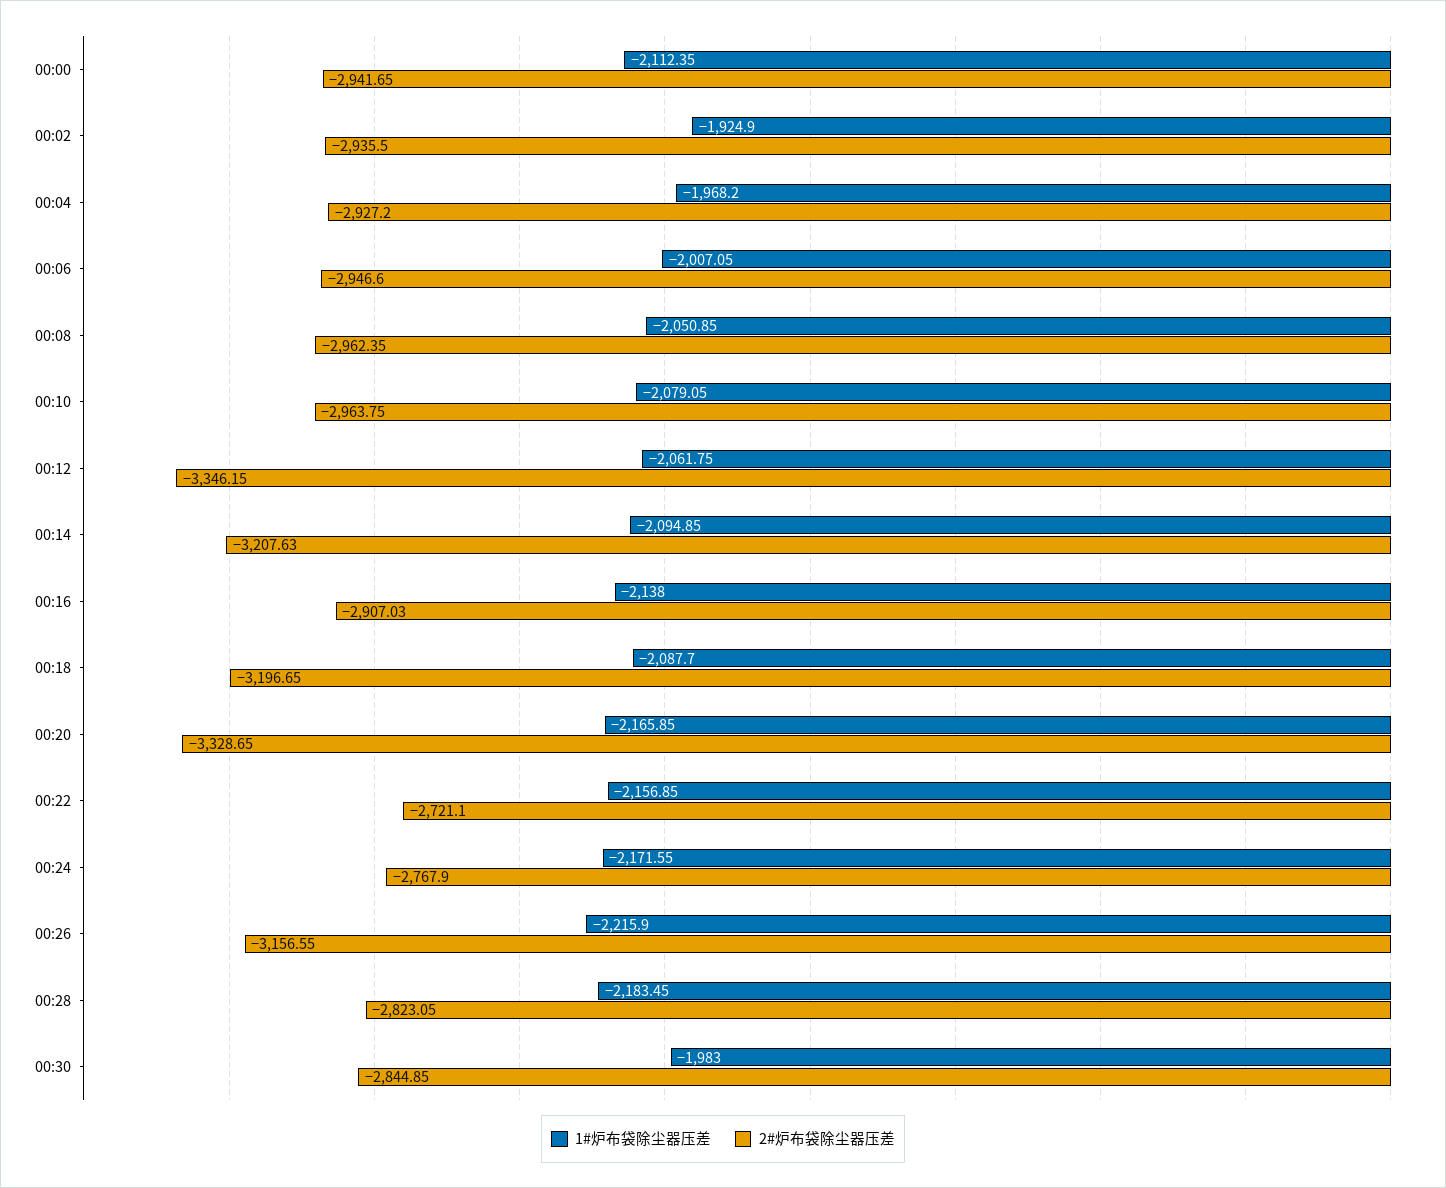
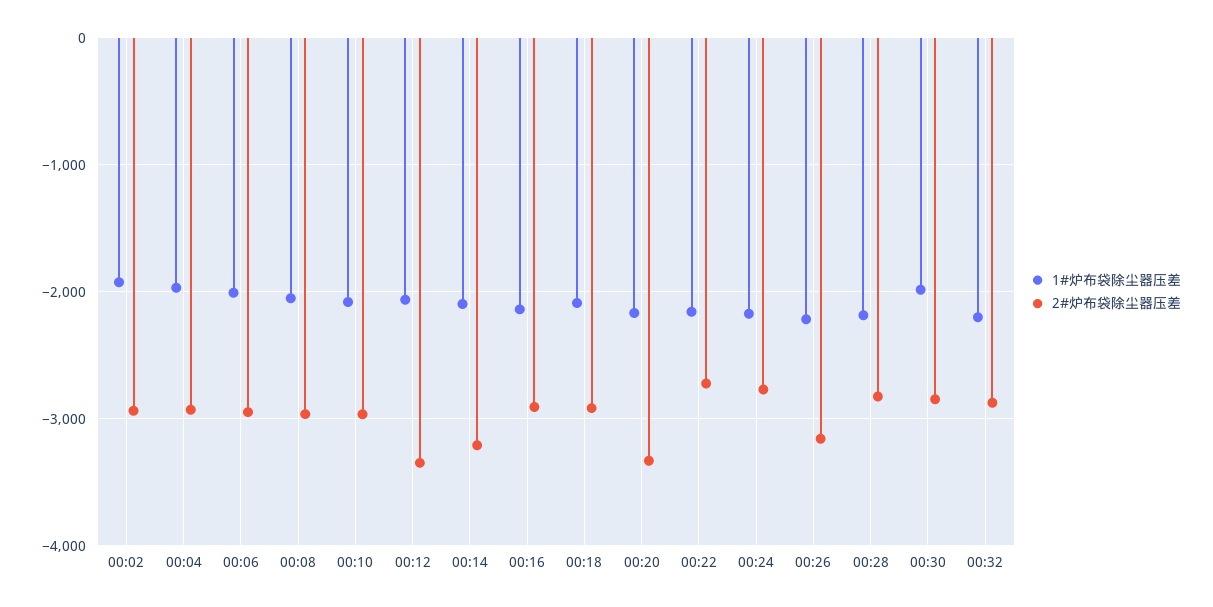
1#炉布袋除尘器压差, 00:00: -2112.35 -> none
2#炉布袋除尘器压差, 00:00: -2941.65 -> none
2#炉布袋除尘器压差, 00:18: -3196.65 -> -2900
1#炉布袋除尘器压差, 00:32: none -> -2200
2#炉布袋除尘器压差, 00:32: none -> -2900

